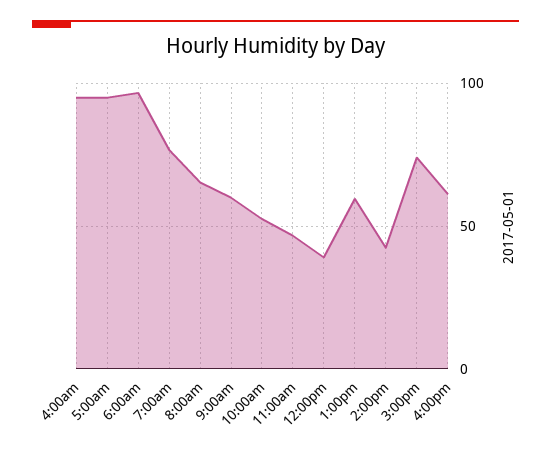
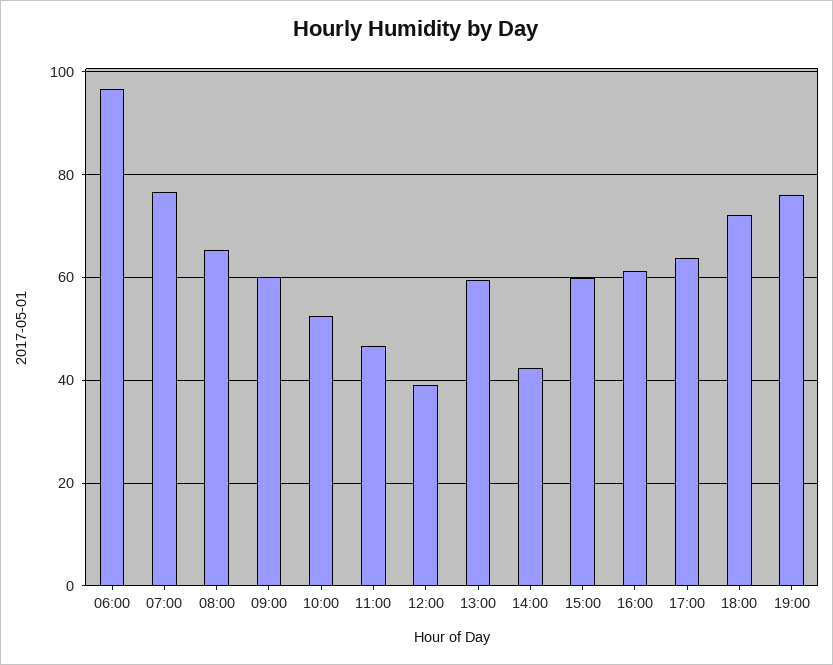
4:00am: 95 -> none
5:00am: 95 -> none
3:00pm: 75 -> 60
17:00: none -> 64
18:00: none -> 72
19:00: none -> 76

